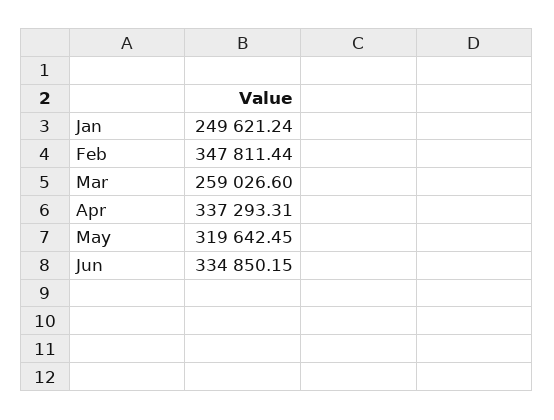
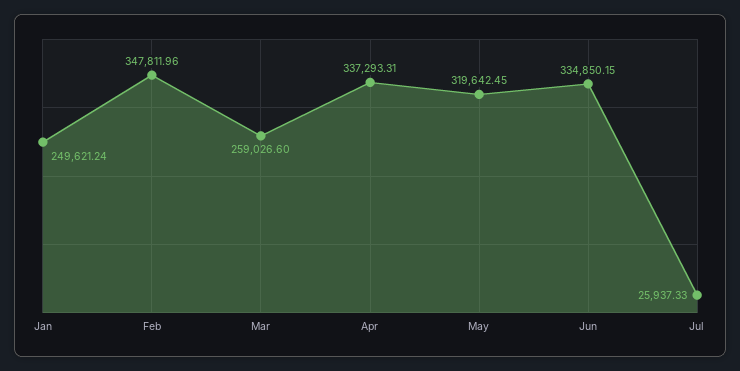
Feb: 347811.44 -> 347811.96
Jul: none -> 25937.33

